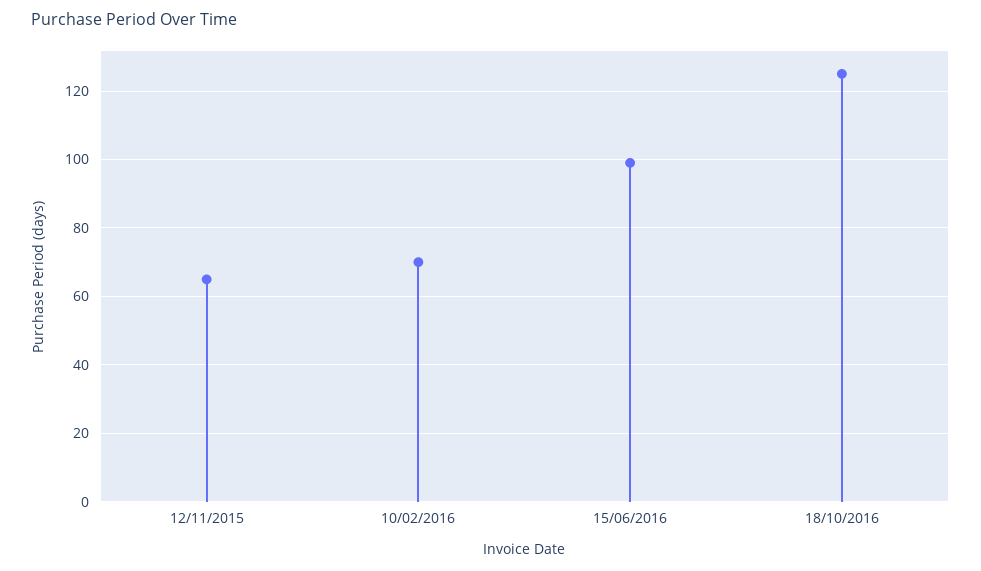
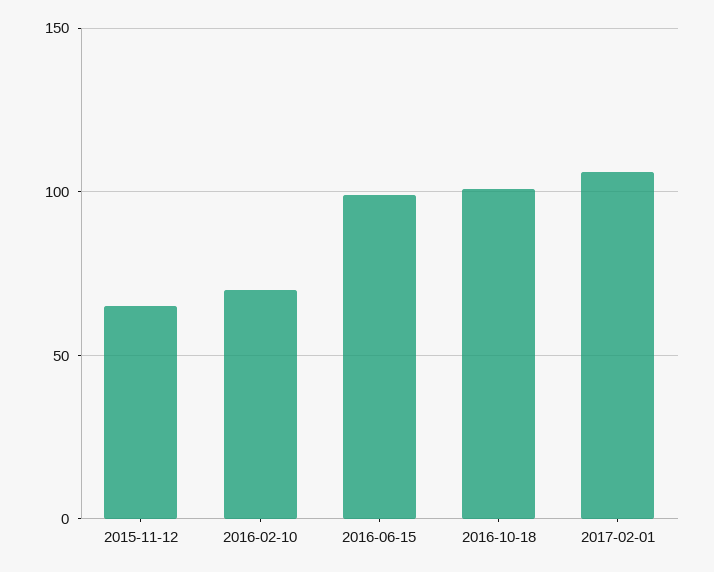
18/10/2016: 125 -> 100
2017-02-01: none -> 105

